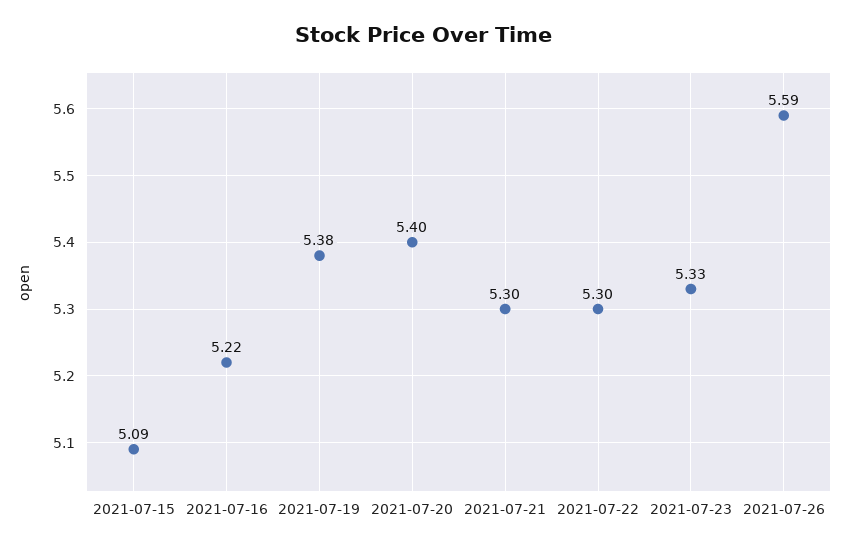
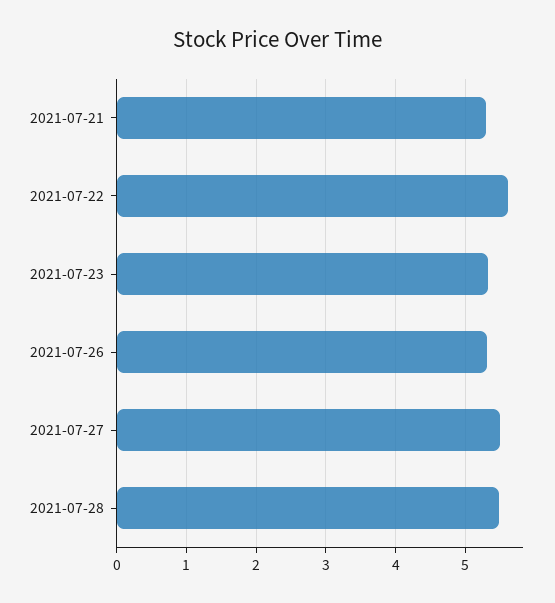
2021-07-15: 5.09 -> none
2021-07-16: 5.22 -> none
2021-07-19: 5.38 -> none
2021-07-20: 5.4 -> none
2021-07-22: 5.3 -> 5.6
2021-07-26: 5.59 -> 5.3
2021-07-27: none -> 5.5
2021-07-28: none -> 5.5

